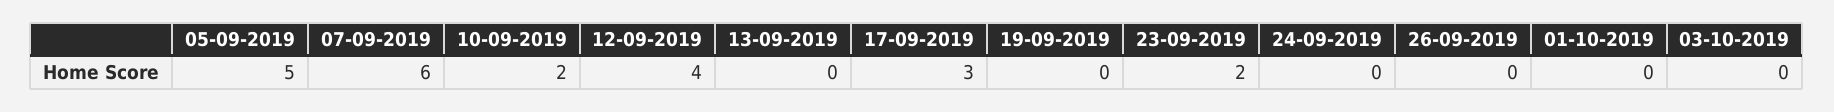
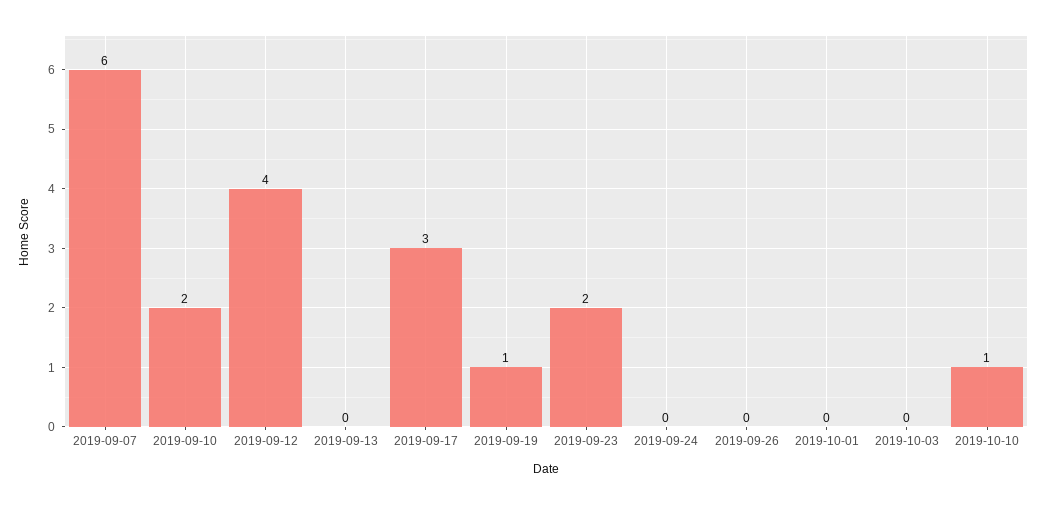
05-09-2019: 5 -> none
19-09-2019: 0 -> 1
2019-10-10: none -> 1

